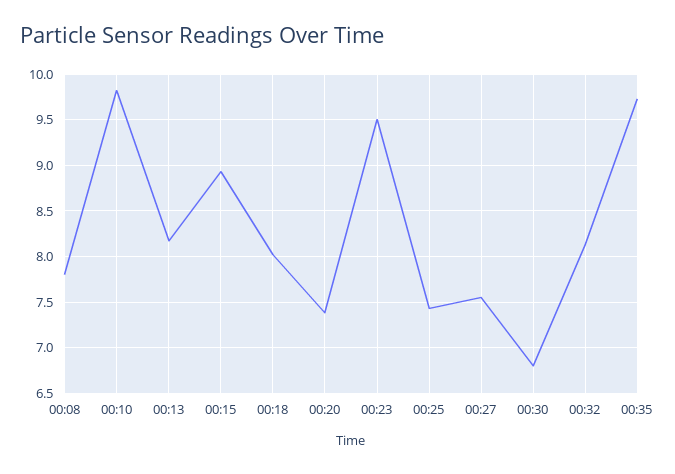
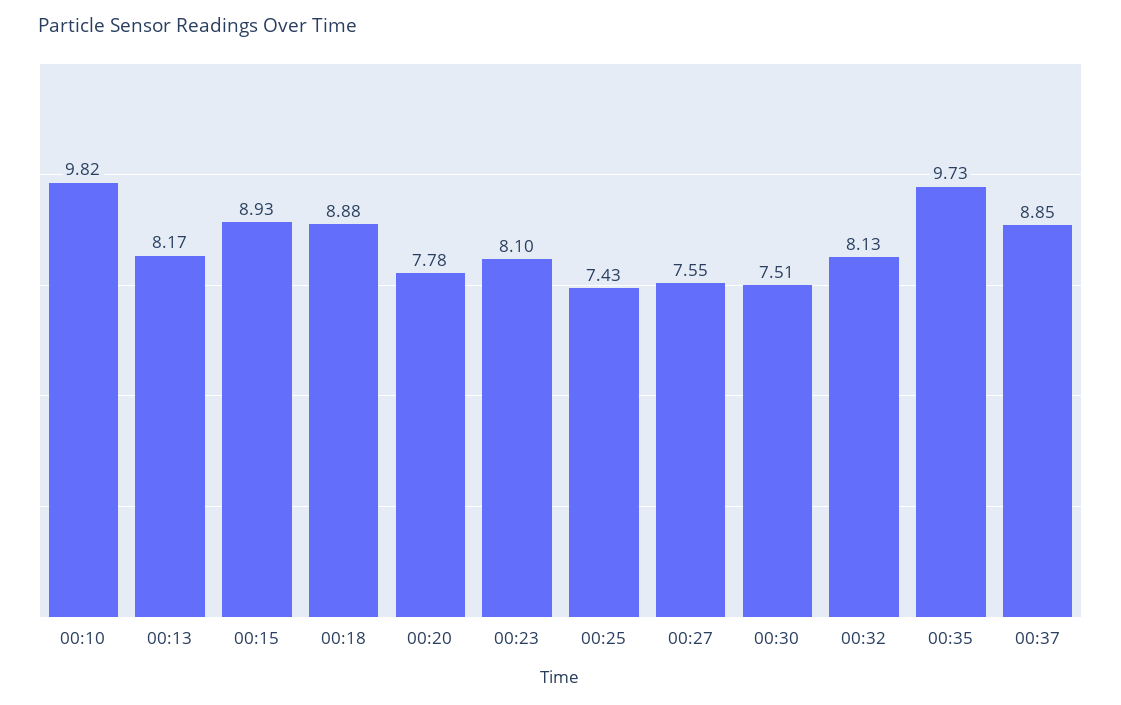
00:08: 7.8 -> none
00:18: 8 -> 8.88
00:20: 7.4 -> 7.78
00:23: 9.5 -> 8.1
00:30: 6.8 -> 7.51
00:37: none -> 8.85

